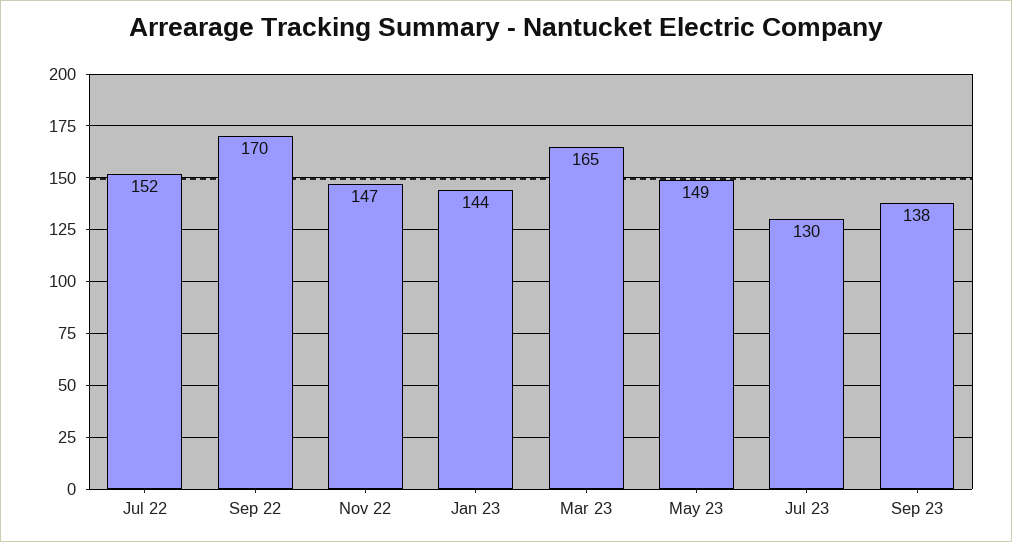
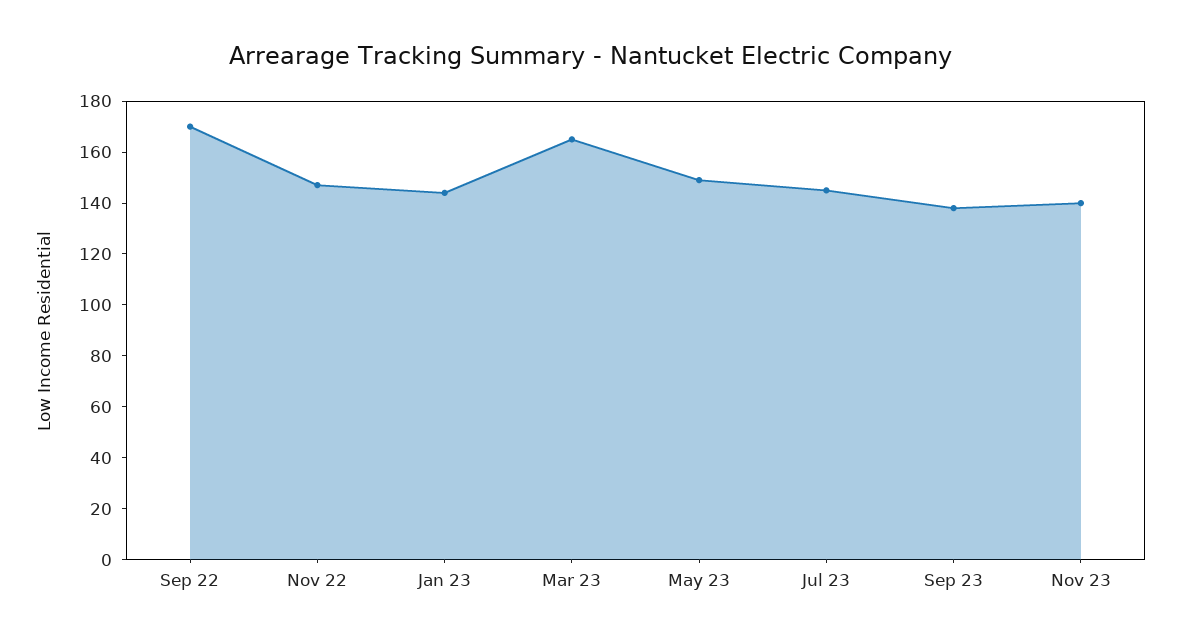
Jul 22: 152 -> none
Jul 23: 130 -> 145
Nov 23: none -> 140

